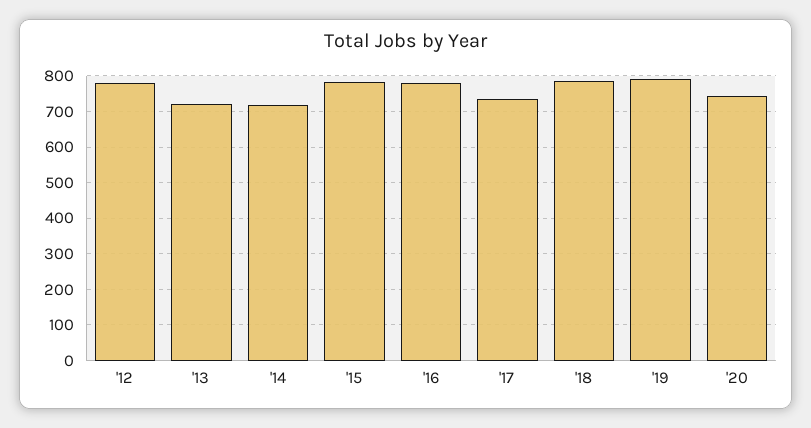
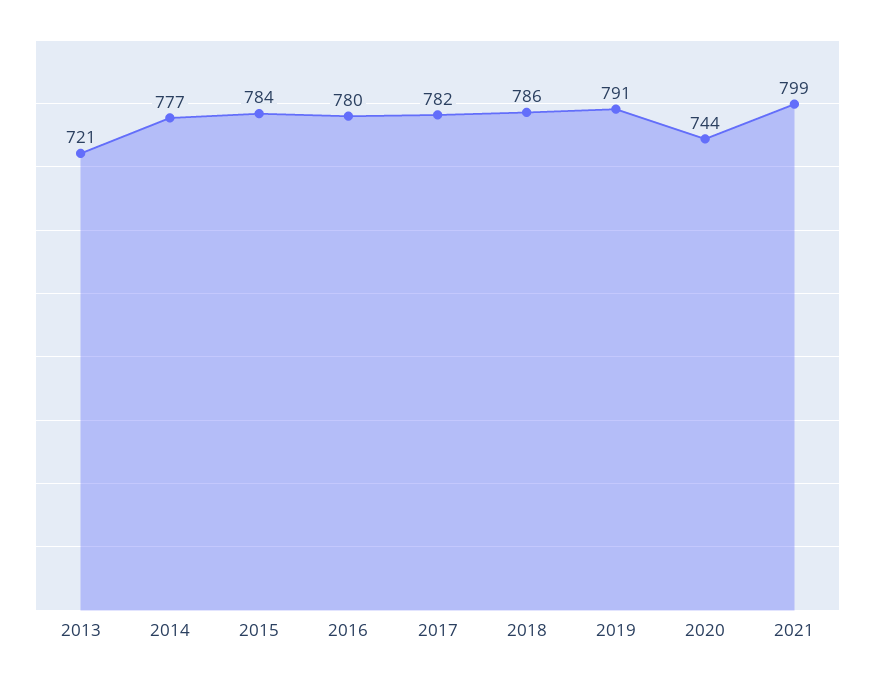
'12: 780 -> none
'14: 720 -> 777
'17: 740 -> 782
2021: none -> 799

